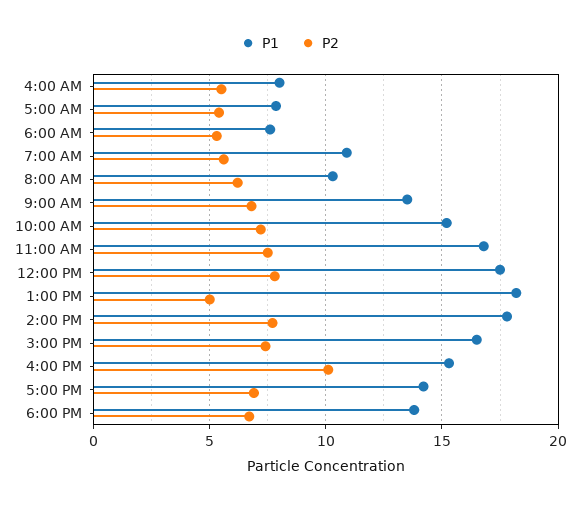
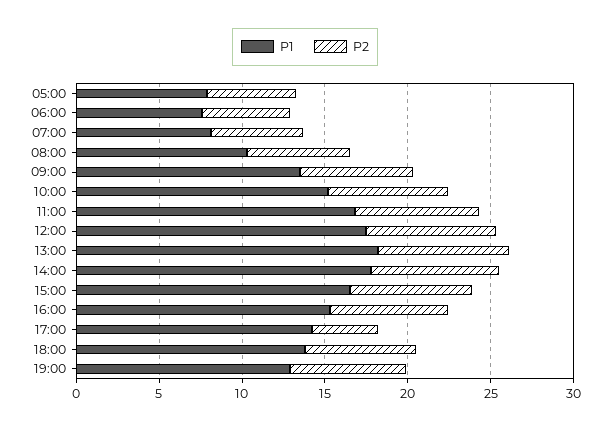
P1, 4:00 AM: 8 -> none
P2, 4:00 AM: 5.5 -> none
P1, 7:00 AM: 11 -> 8
P2, 1:00 PM: 5 -> 8
P2, 4:00 PM: 10 -> 7
P2, 5:00 PM: 7 -> 4
P1, 19:00: none -> 13
P2, 19:00: none -> 7

